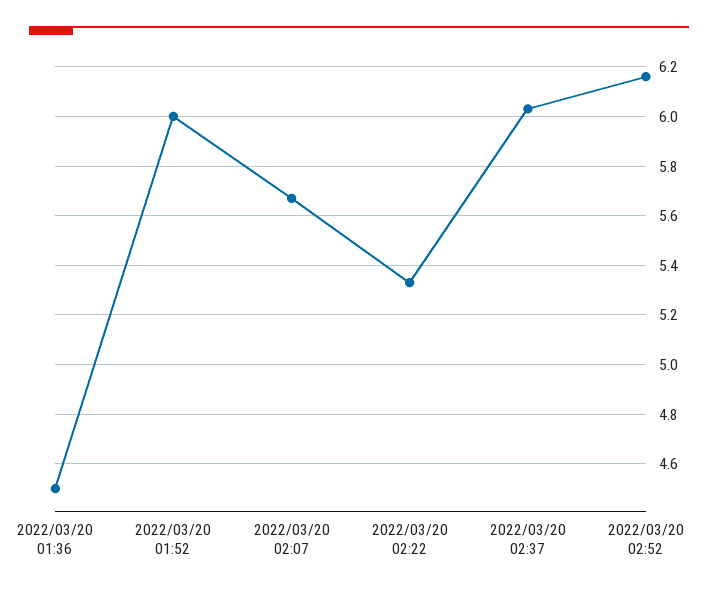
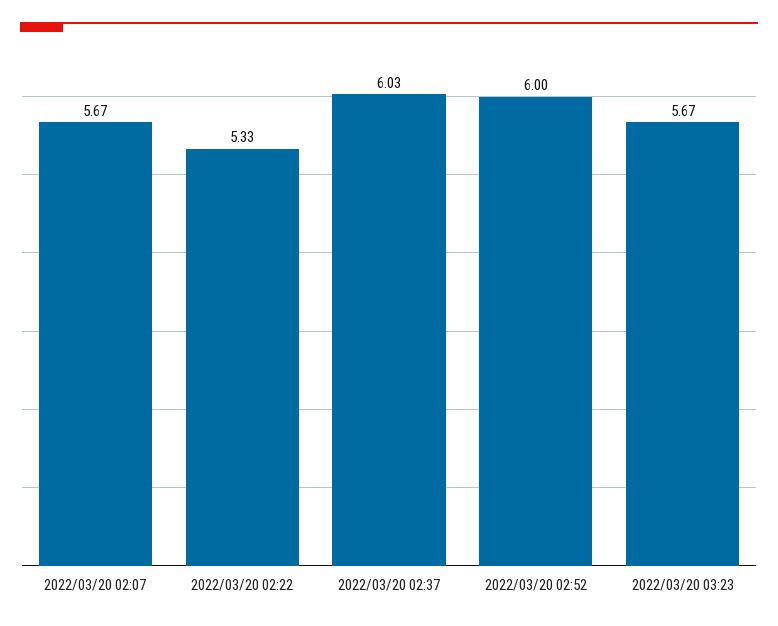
2022/03/20 01:36: 4.5 -> none
2022/03/20 01:52: 6 -> none
2022/03/20 02:52: 6.15 -> 6
2022/03/20 03:23: none -> 5.67

